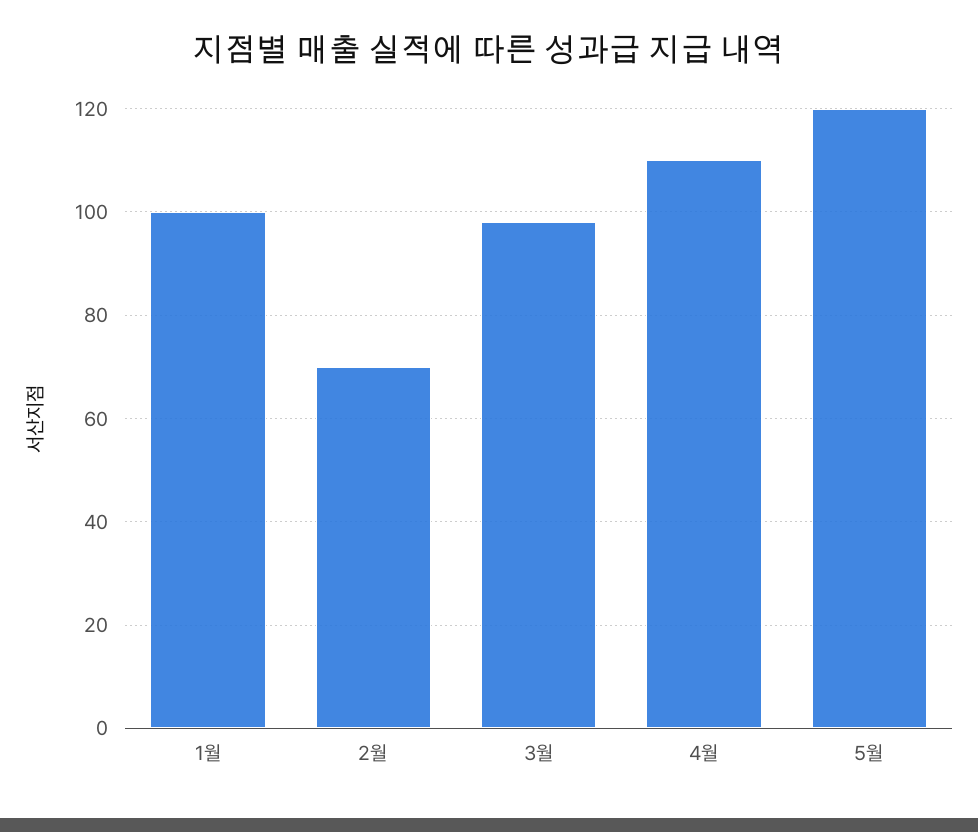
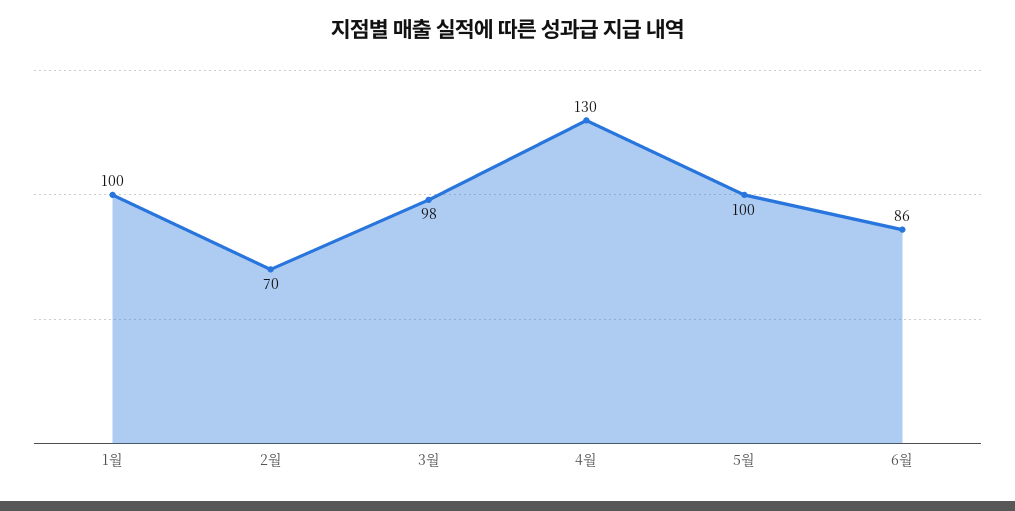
4월: 110 -> 130
5월: 120 -> 100
6월: none -> 86

